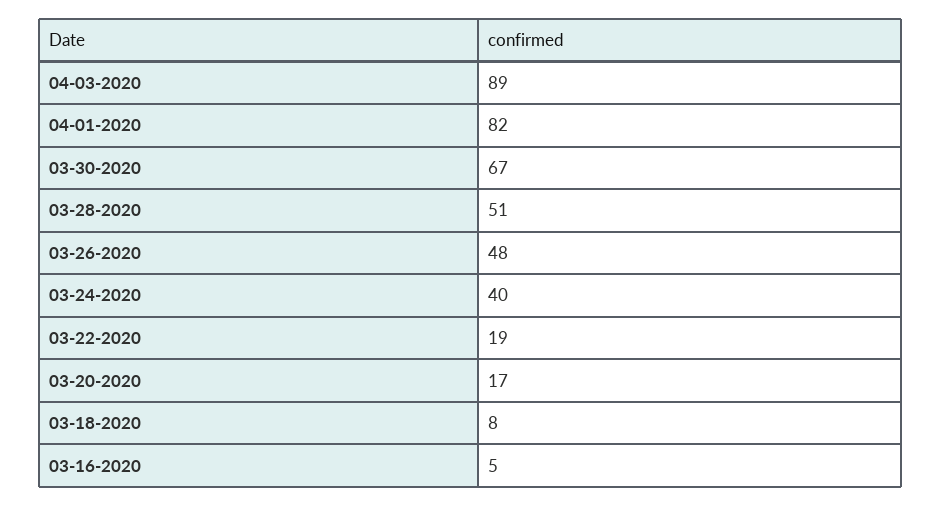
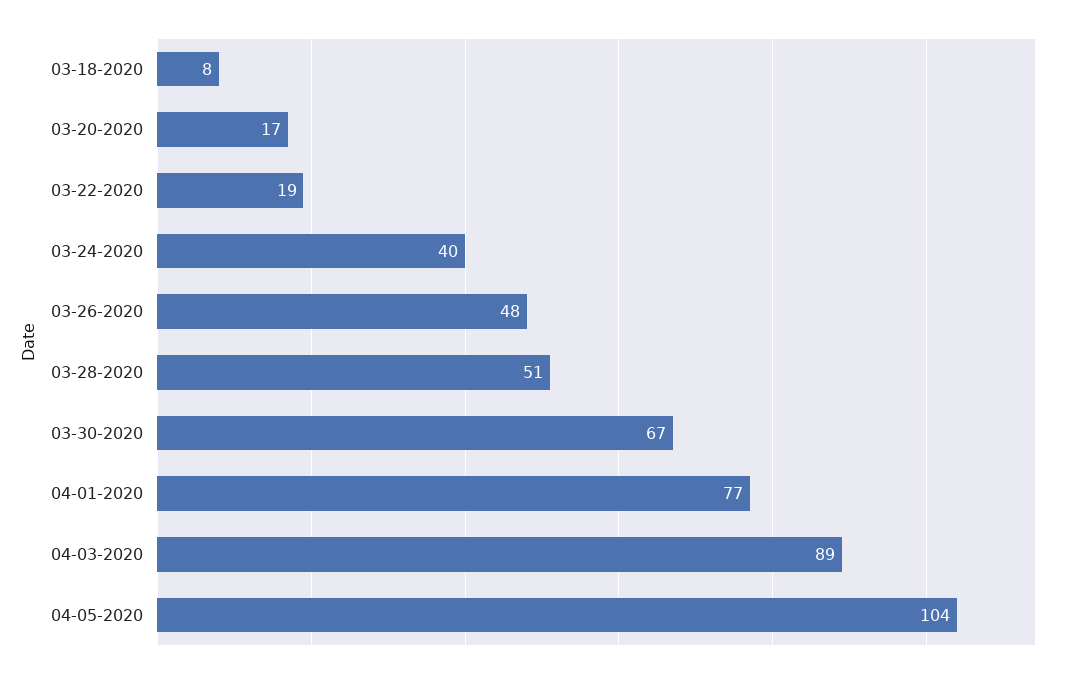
04-01-2020: 82 -> 77
03-16-2020: 5 -> none
04-05-2020: none -> 104

